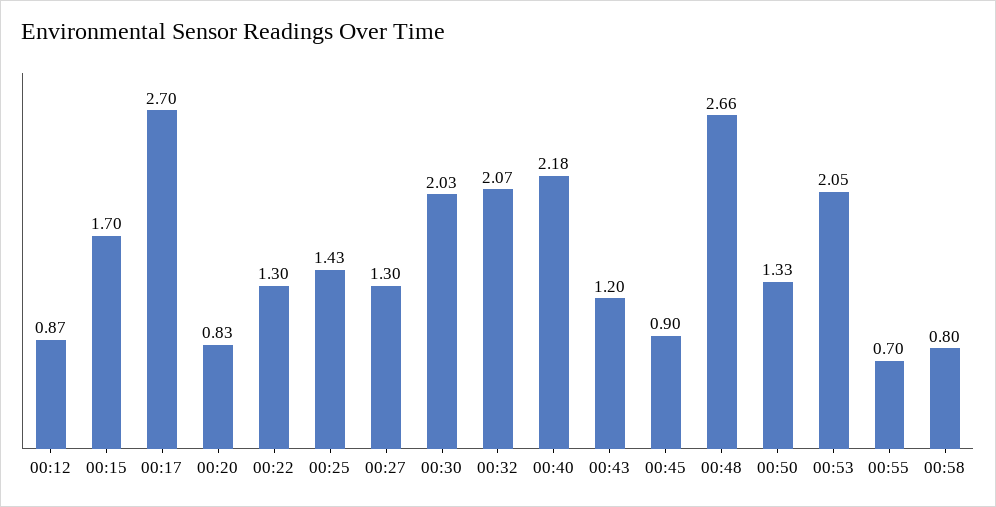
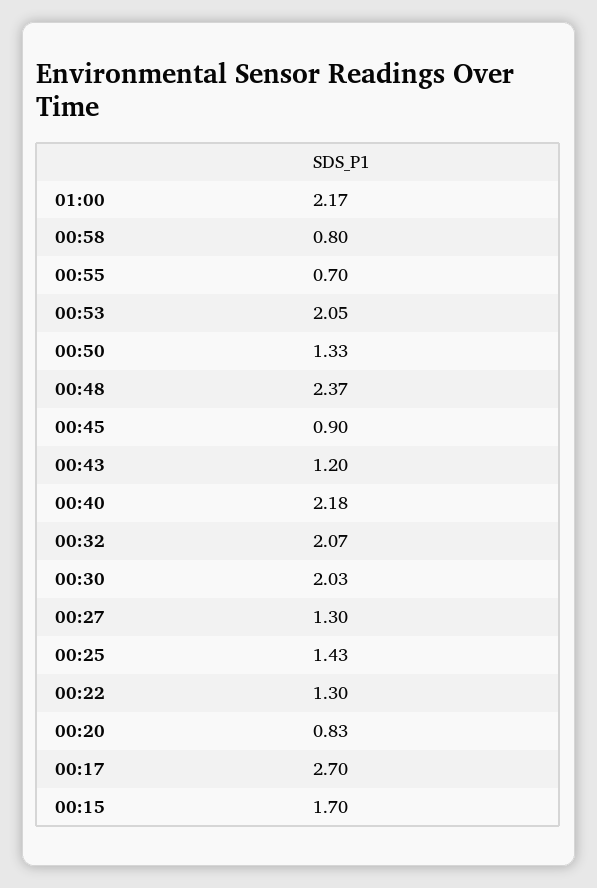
00:12: 0.87 -> none
00:48: 2.66 -> 2.37
01:00: none -> 2.17

